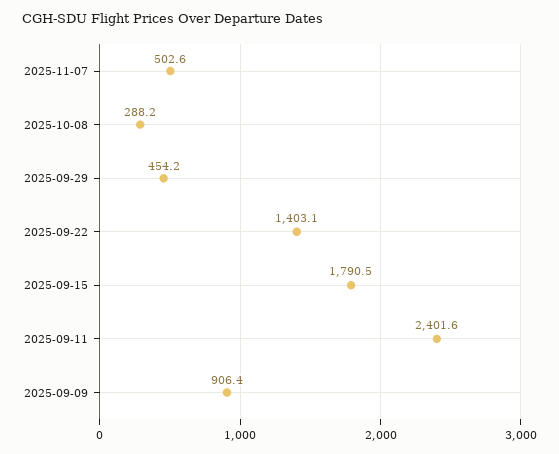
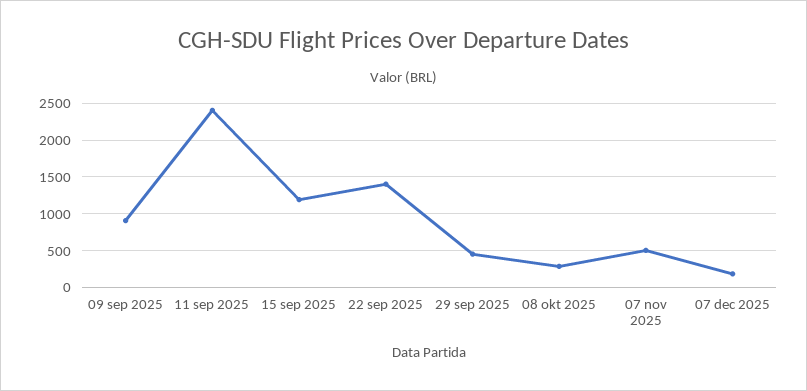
2025-09-15: 1790.5 -> 1200
07 dec 2025: none -> 200

